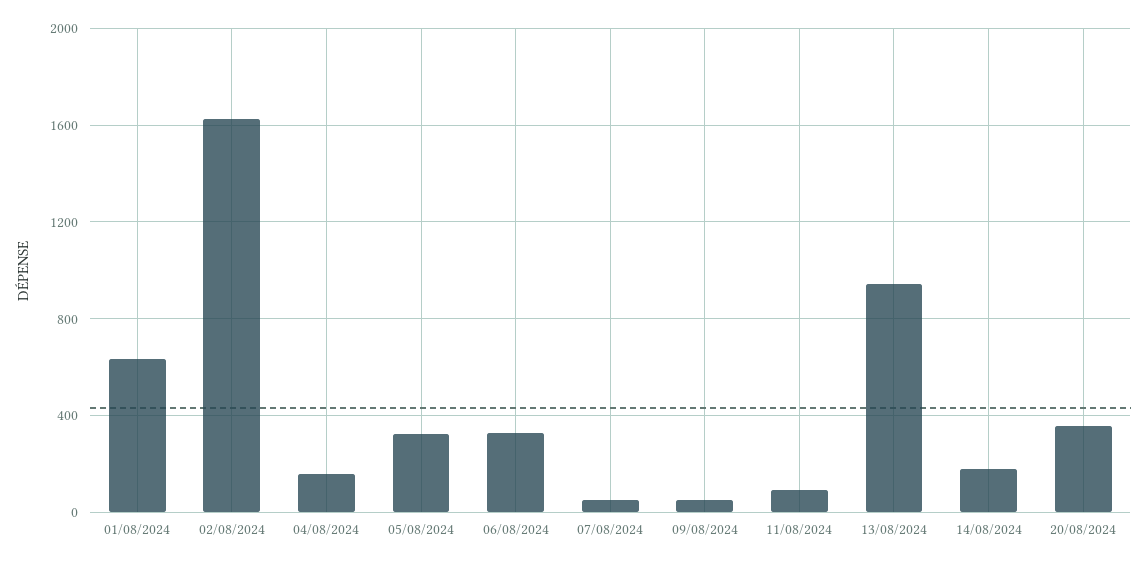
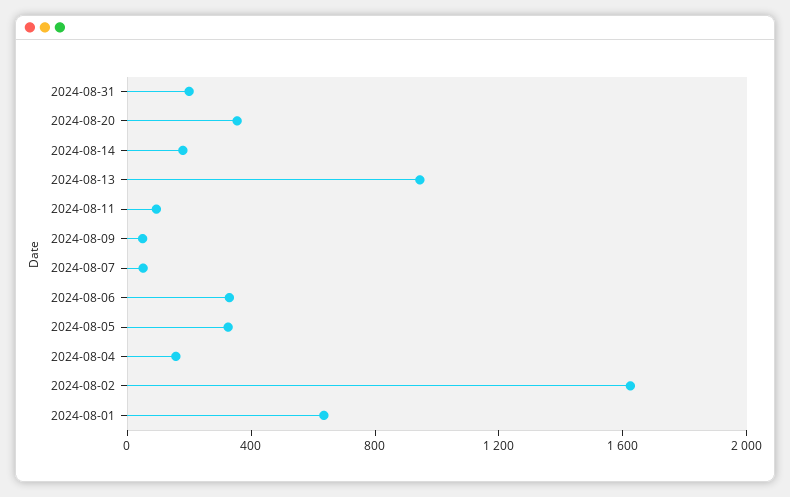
2024-08-31: none -> 200

